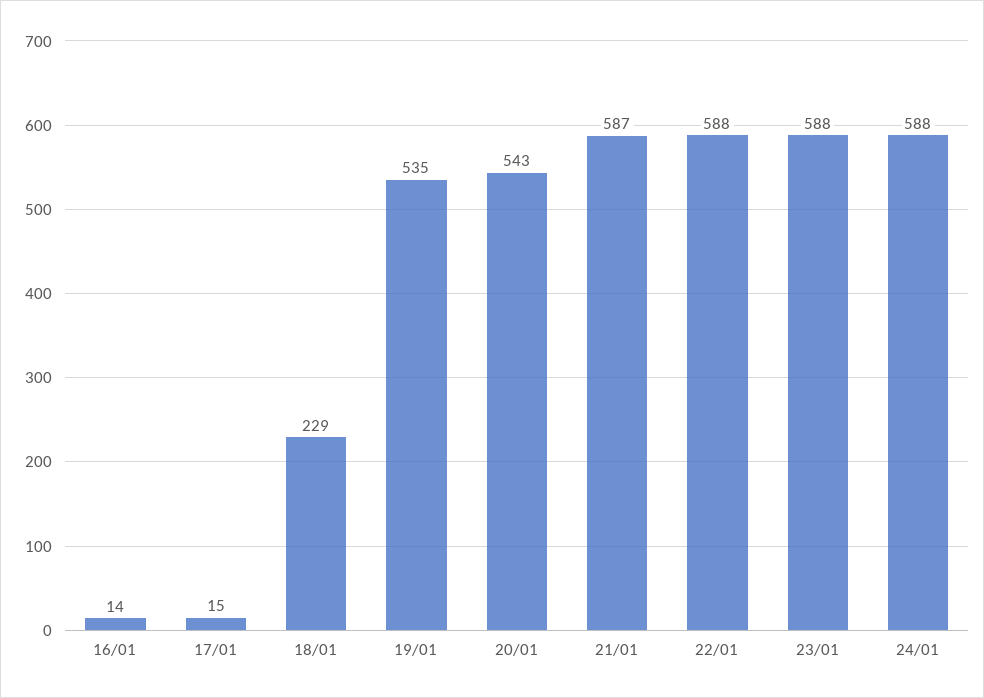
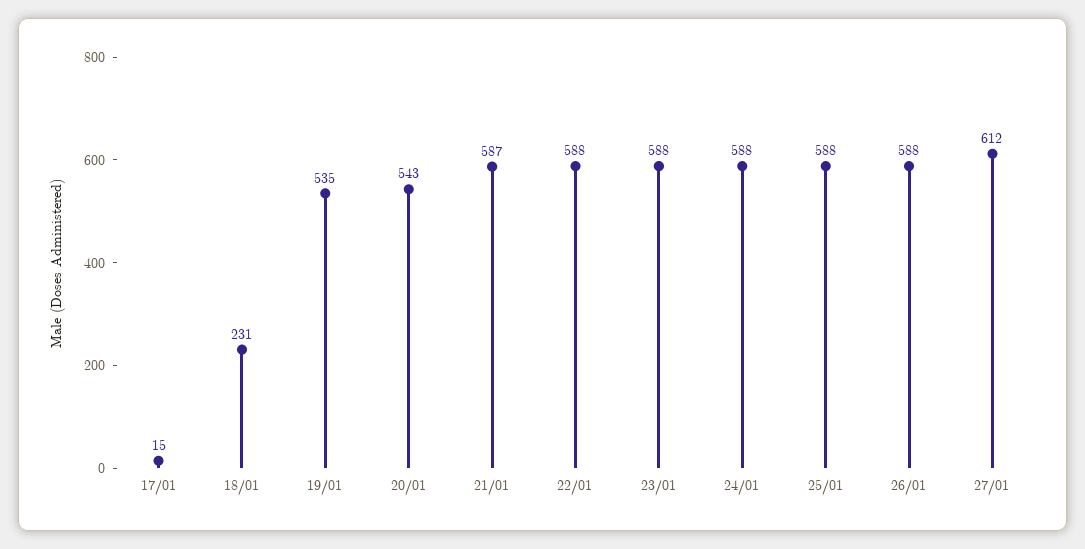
16/01: 14 -> none
18/01: 229 -> 231
25/01: none -> 588
26/01: none -> 588
27/01: none -> 612

